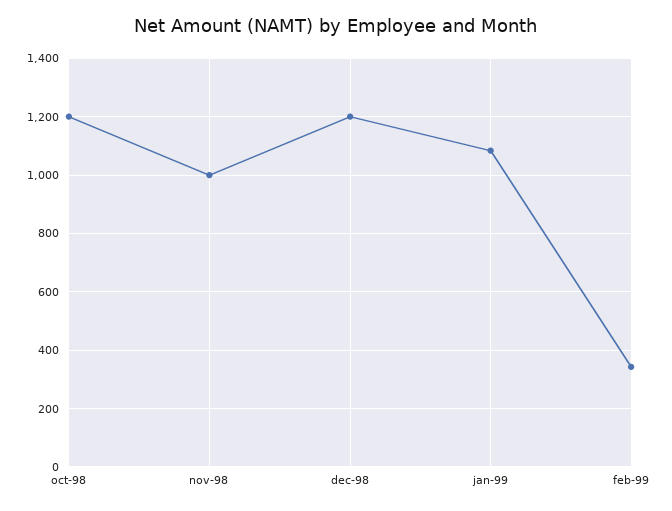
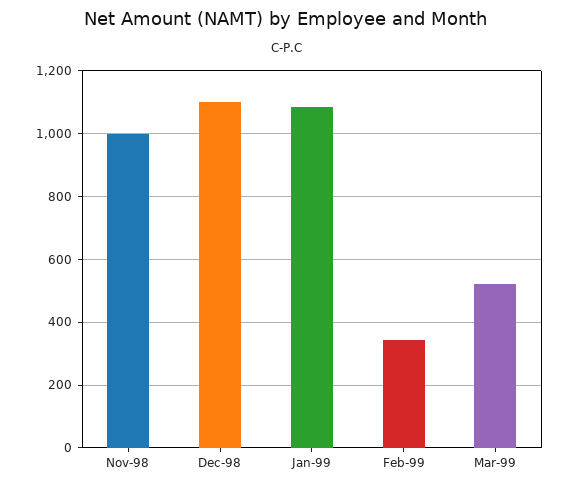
oct-98: 1200 -> none
dec-98: 1200 -> 1100
Mar-99: none -> 520

